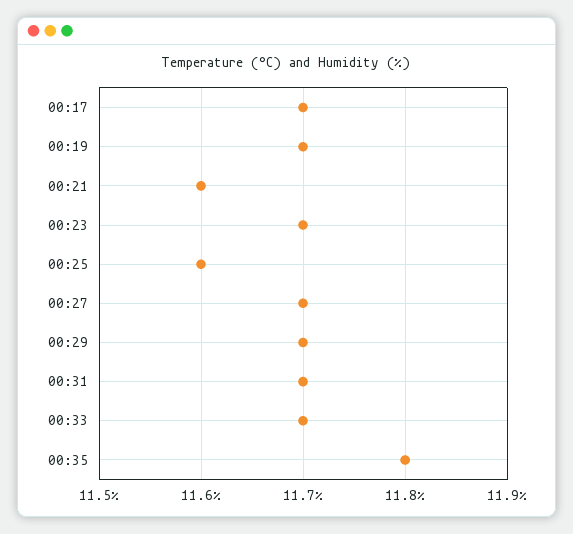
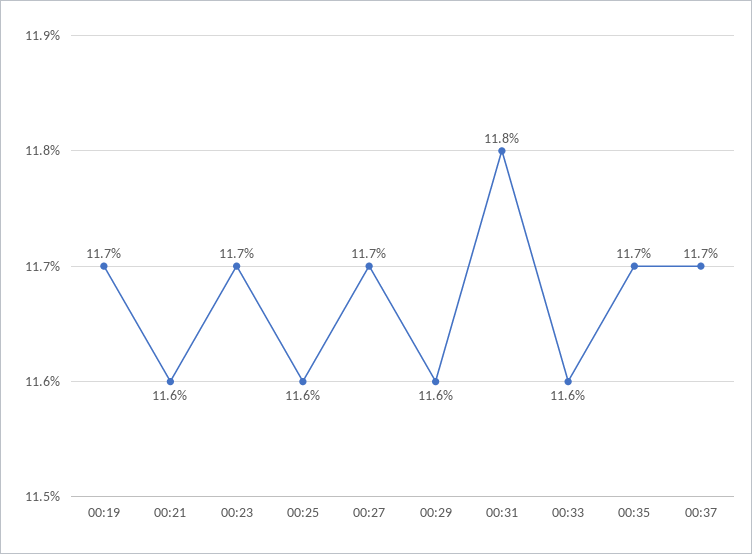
00:17: 11.7 -> none
00:29: 11.7 -> 11.6
00:31: 11.7 -> 11.8
00:33: 11.7 -> 11.6
00:35: 11.8 -> 11.7
00:37: none -> 11.7

